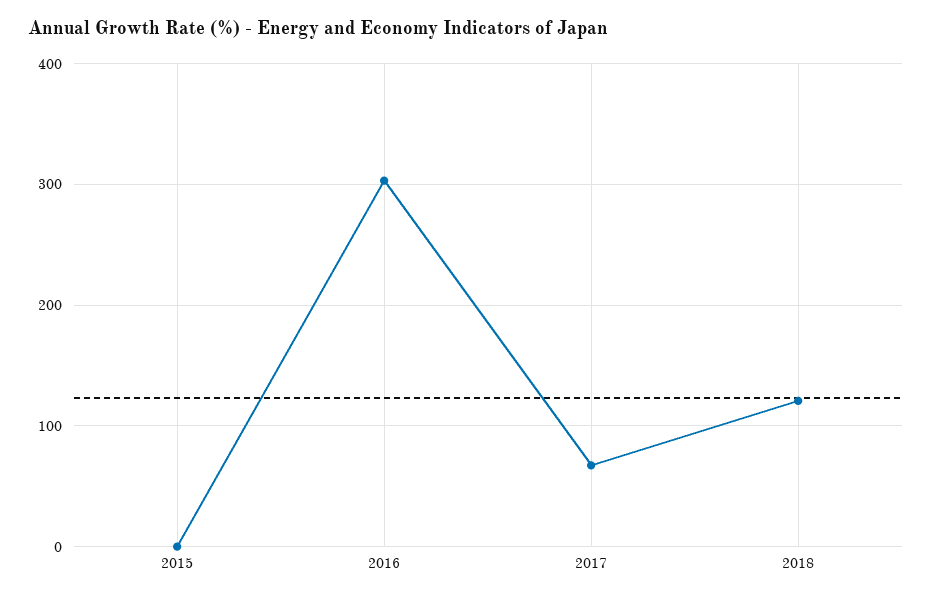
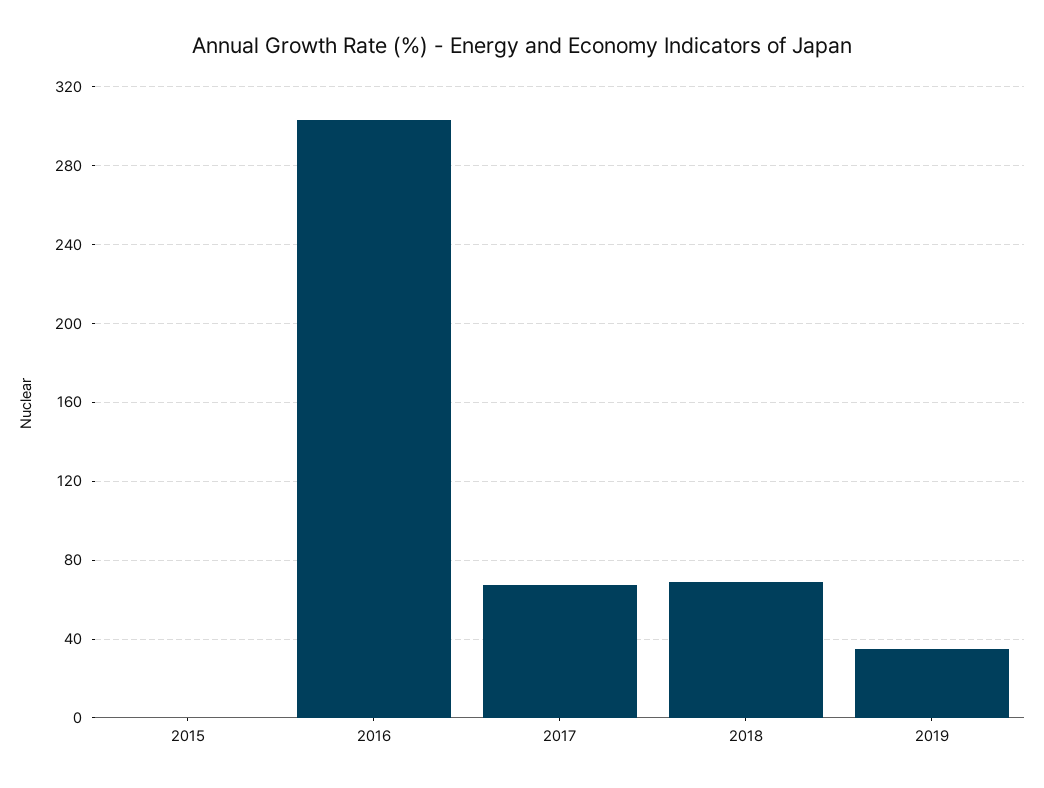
2018: 120 -> 70
2019: none -> 35

